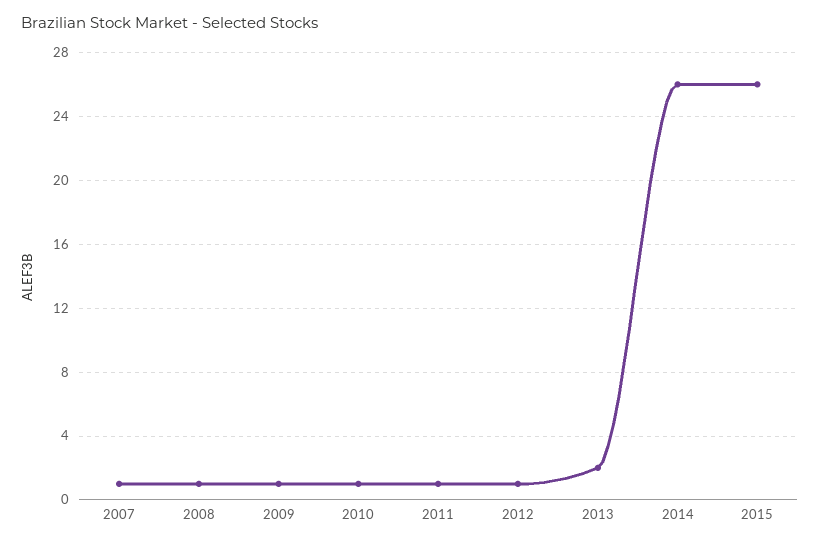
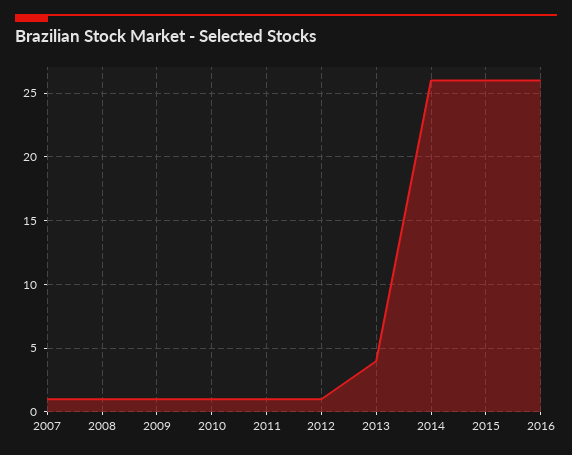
2013: 2 -> 4
2016: none -> 26

